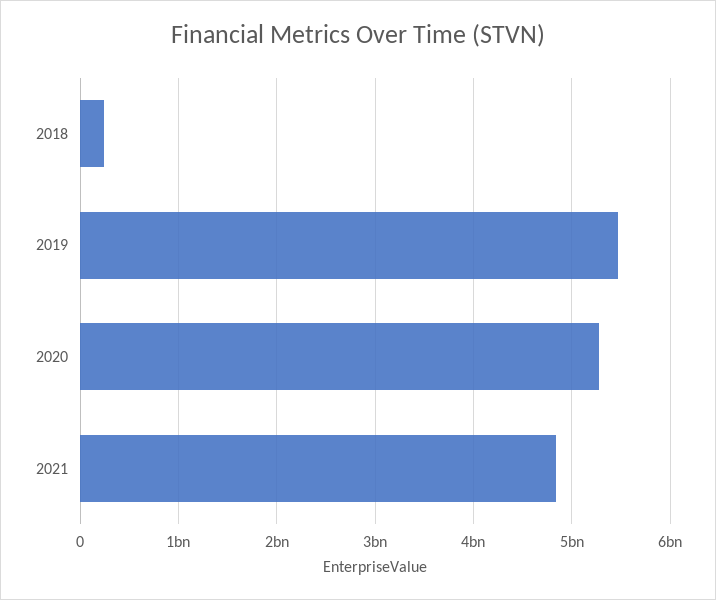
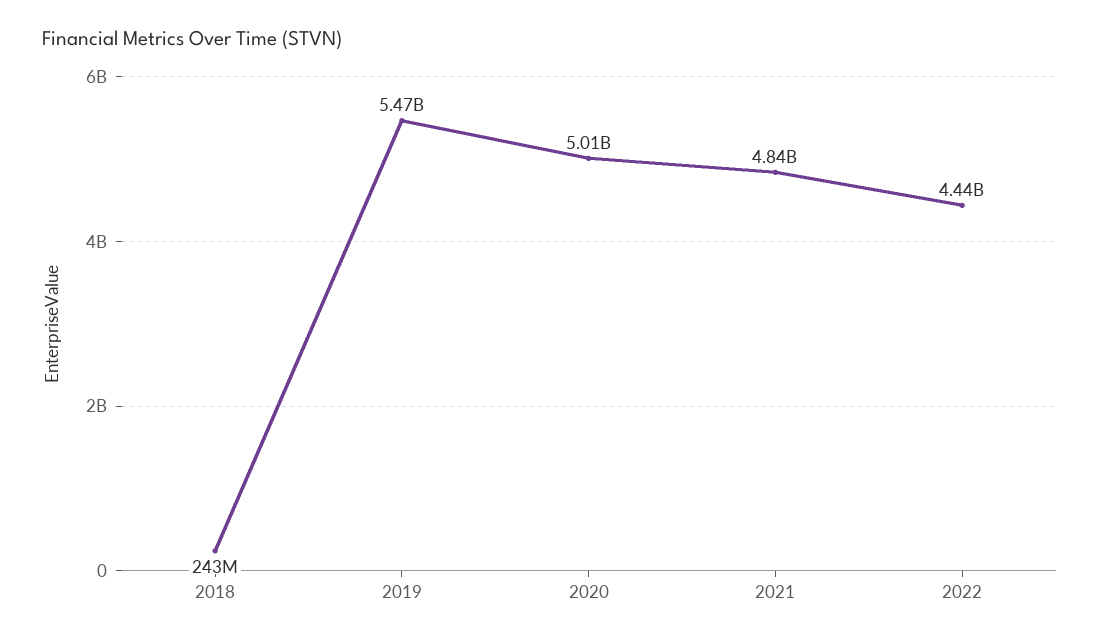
2020: 5300000000 -> 5010000000
2022: none -> 4440000000

